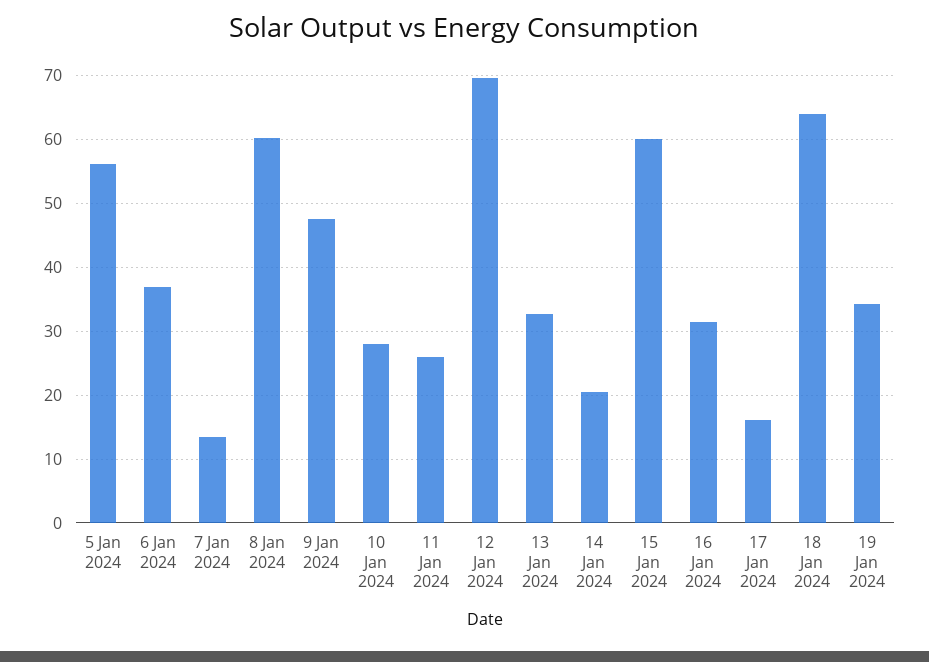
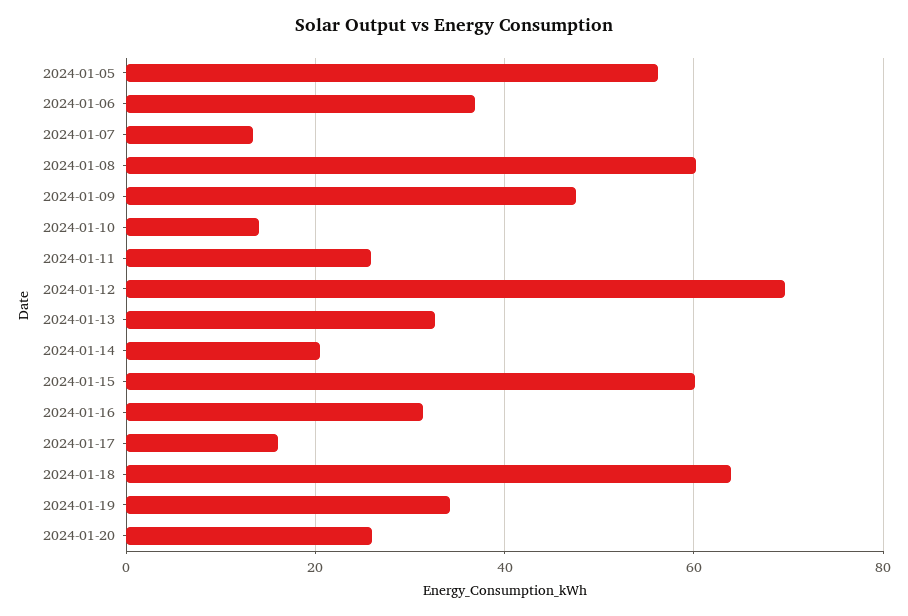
10 Jan 2024: 28 -> 14
2024-01-20: none -> 26

